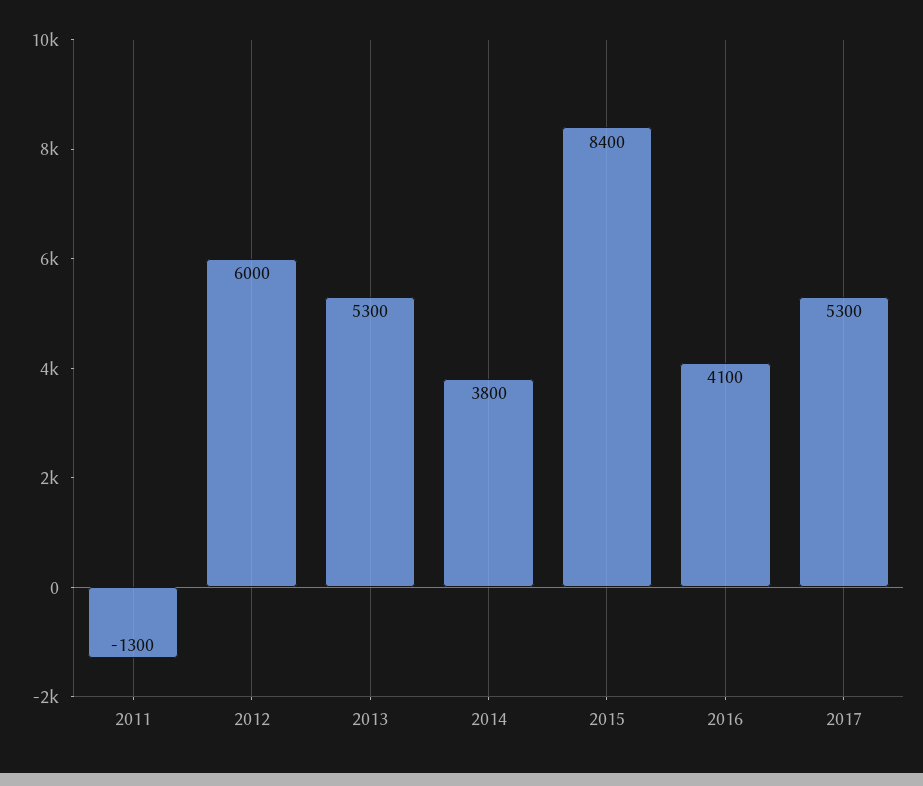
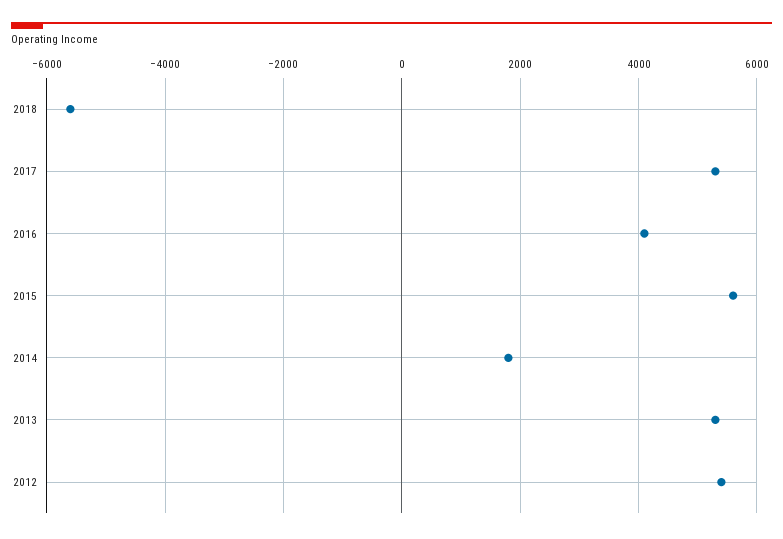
2011: -1300 -> none
2012: 6000 -> 5400
2014: 3800 -> 1800
2015: 8400 -> 5600
2018: none -> -5600

